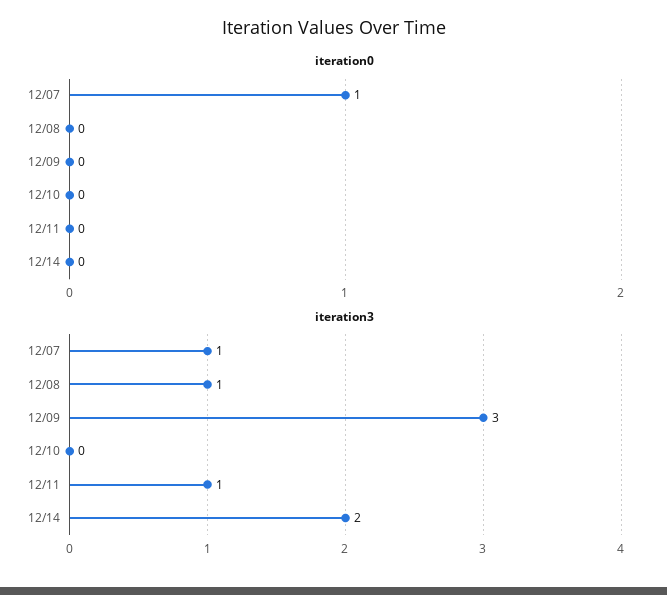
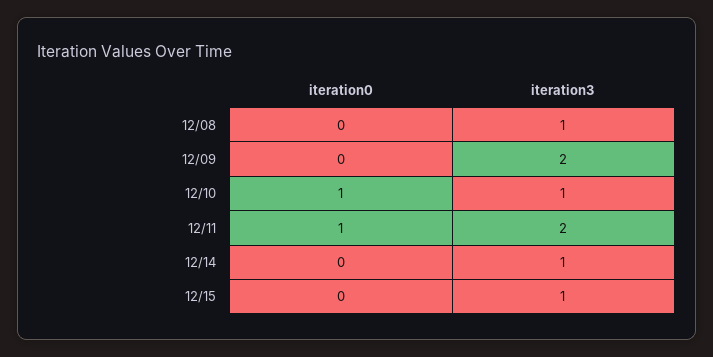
iteration0, 12/07: 1 -> none
iteration0, 12/10: 0 -> 1
iteration0, 12/11: 0 -> 1
iteration3, 12/07: 1 -> none
iteration3, 12/09: 3 -> 2
iteration3, 12/10: 0 -> 1
iteration3, 12/11: 1 -> 2
iteration3, 12/14: 2 -> 1
iteration0, 12/15: none -> 0
iteration3, 12/15: none -> 1

